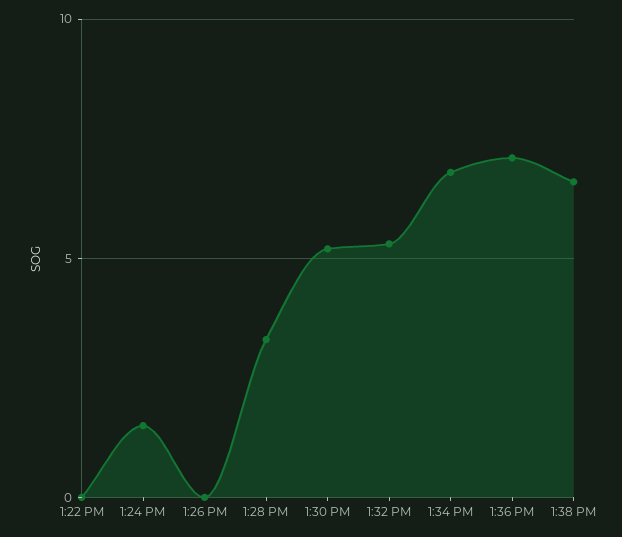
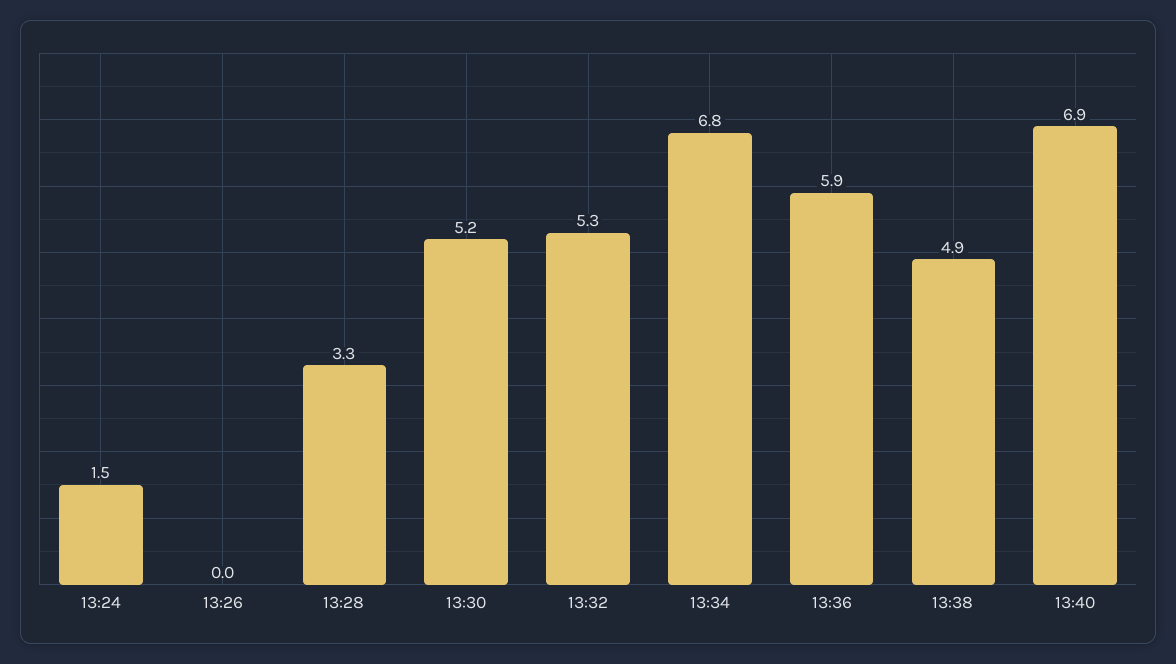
1:22 PM: 0 -> none
1:36 PM: 7 -> 5.9
1:38 PM: 6.5 -> 4.9
13:40: none -> 6.9

